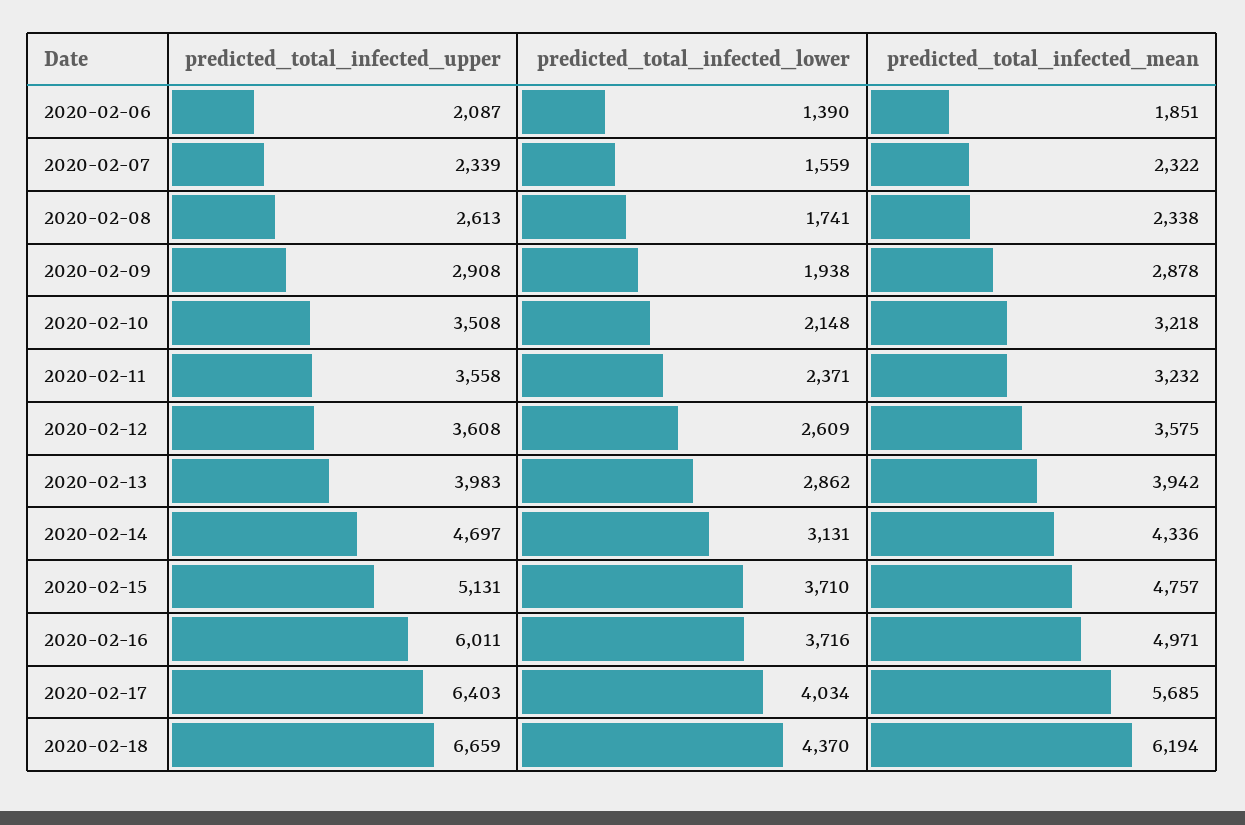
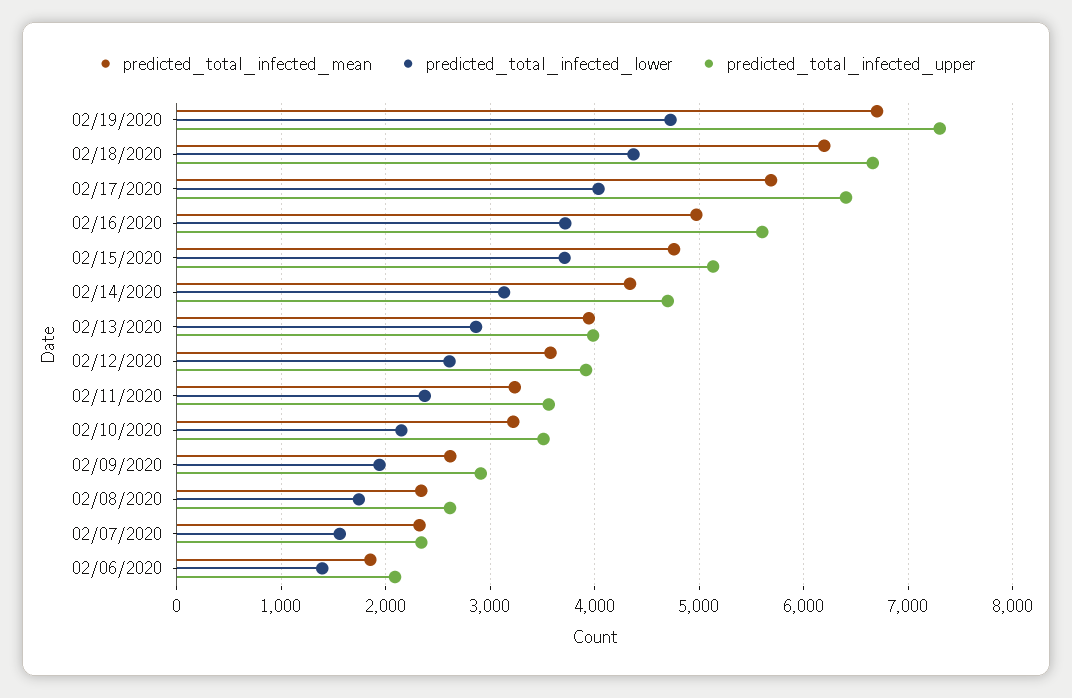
predicted_total_infected_mean, 2020-02-09: 2878 -> 2600
predicted_total_infected_upper, 2020-02-12: 3608 -> 3900
predicted_total_infected_upper, 2020-02-16: 6011 -> 5600
predicted_total_infected_mean, 02/19/2020: none -> 6700
predicted_total_infected_lower, 02/19/2020: none -> 4700
predicted_total_infected_upper, 02/19/2020: none -> 7300

